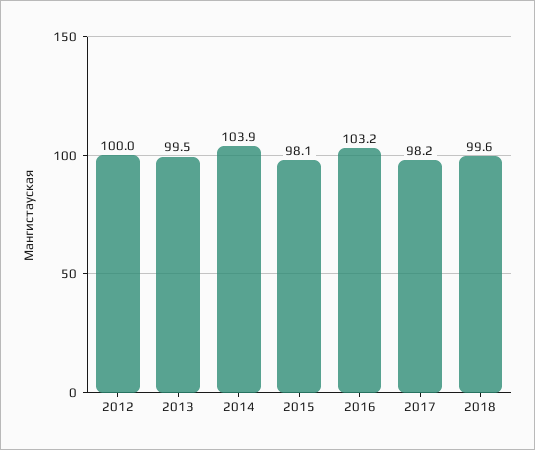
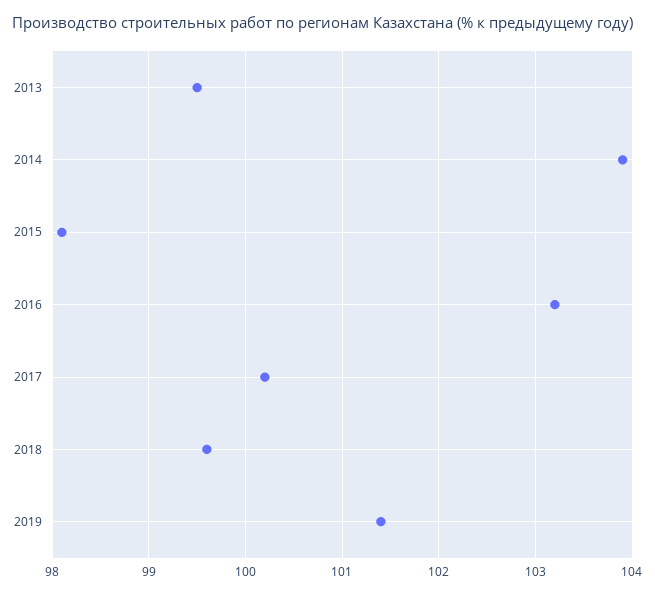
2012: 100 -> none
2017: 98.2 -> 100.2
2019: none -> 101.4

